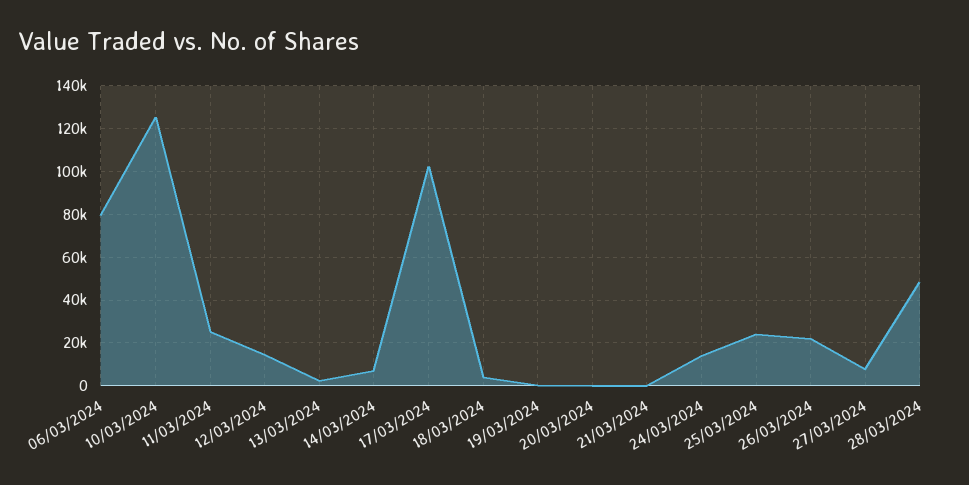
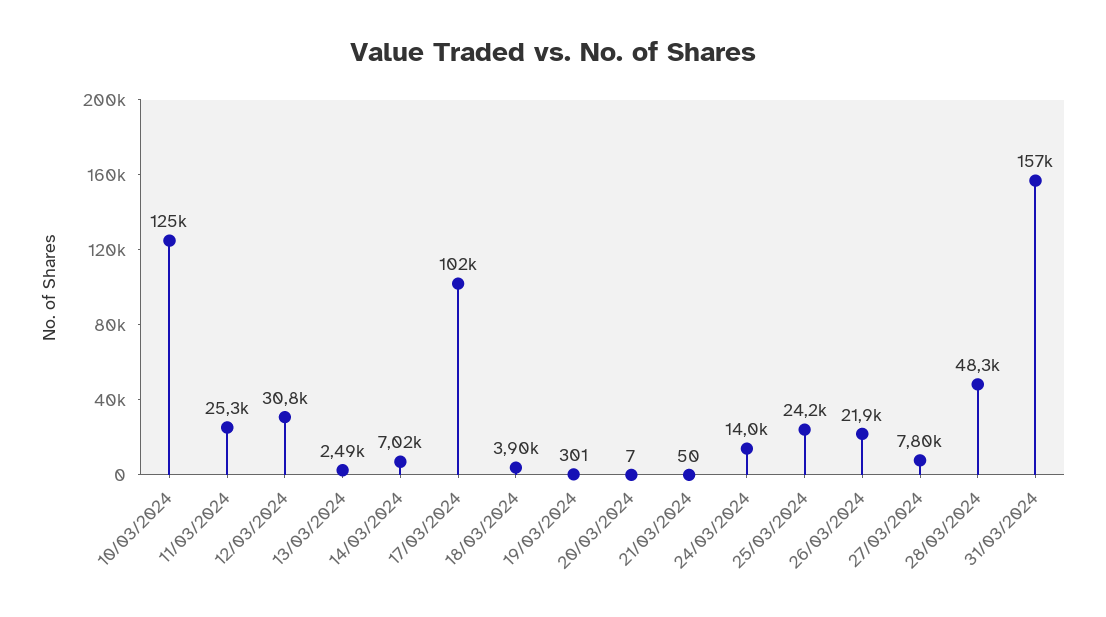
06/03/2024: 80000 -> none
12/03/2024: 15000 -> 30800
31/03/2024: none -> 157000

